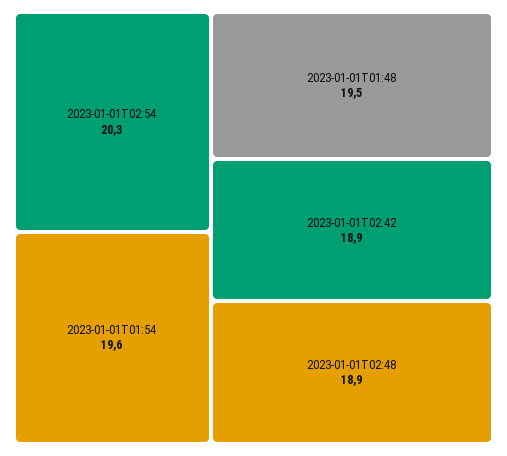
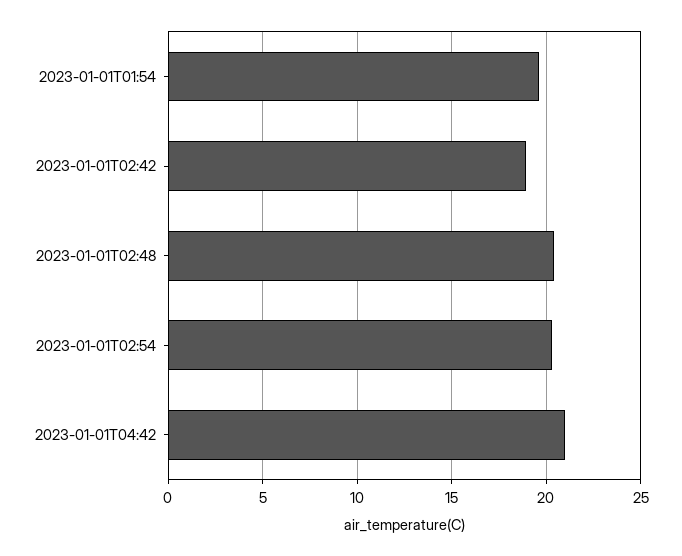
2023-01-01T01:48: 19.5 -> none
2023-01-01T02:48: 18.9 -> 20.5
2023-01-01T04:42: none -> 21

